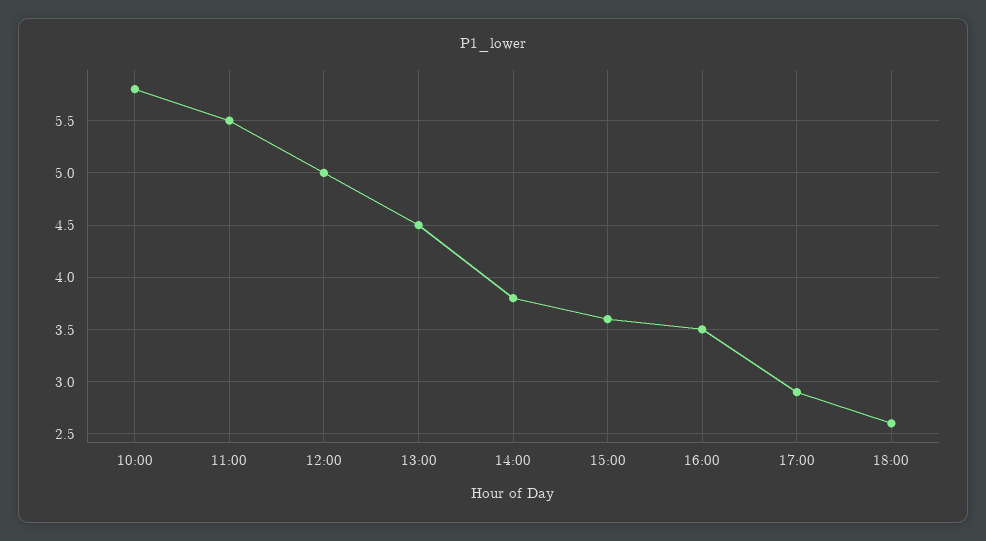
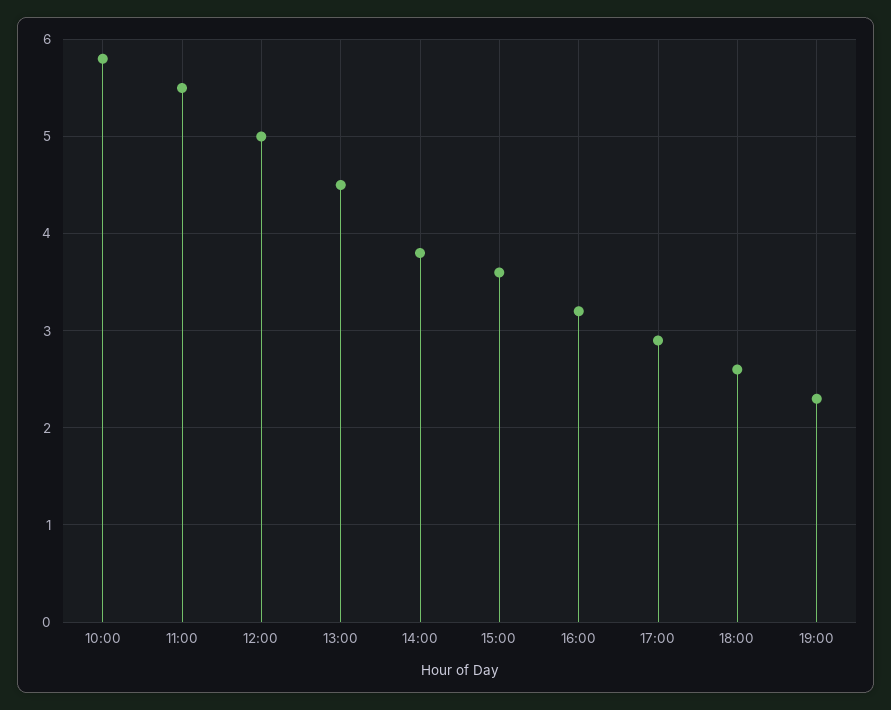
16:00: 3.5 -> 3.2
19:00: none -> 2.3

